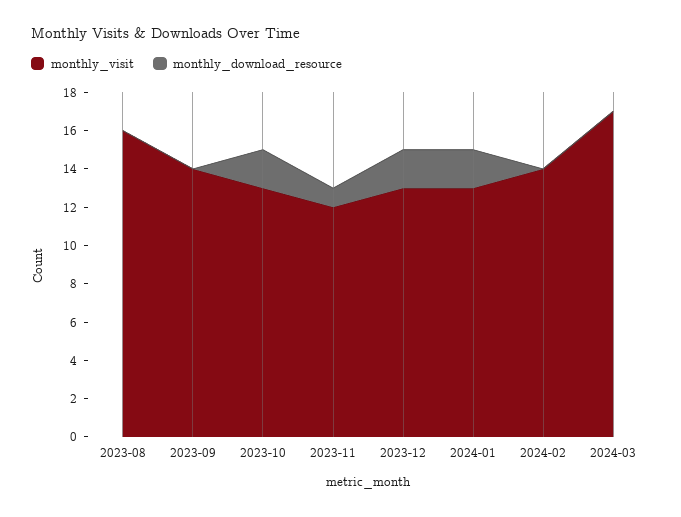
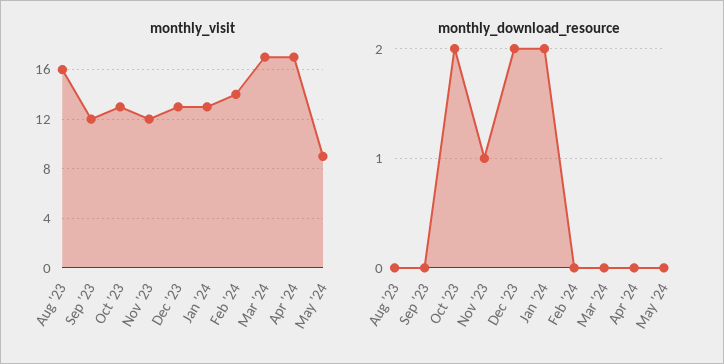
monthly_visit, 2023-09: 14 -> 12
monthly_visit, Apr '24: none -> 17
monthly_visit, May '24: none -> 9
monthly_download_resource, Apr '24: none -> 0
monthly_download_resource, May '24: none -> 0

